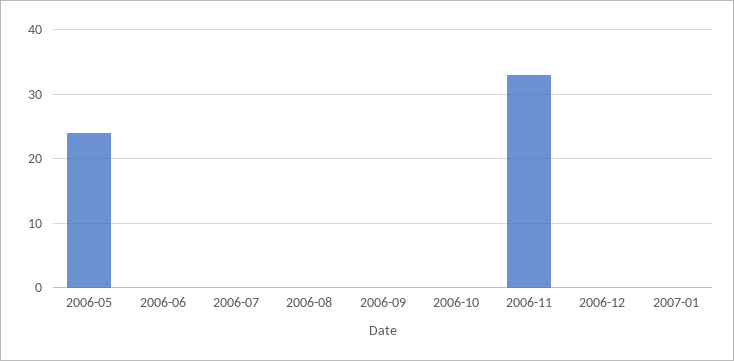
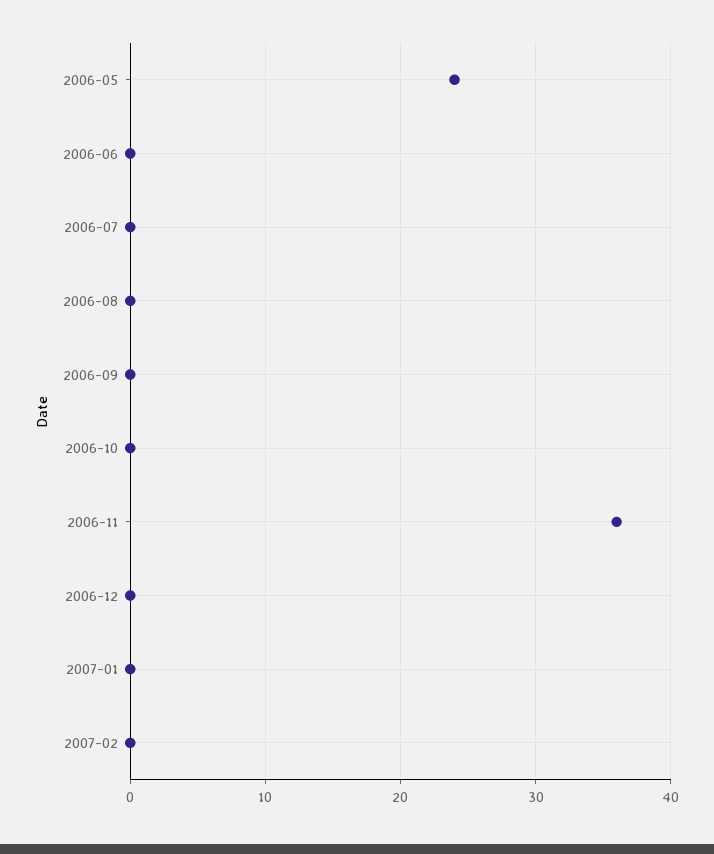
2006-11: 33 -> 36
2007-02: none -> 0

